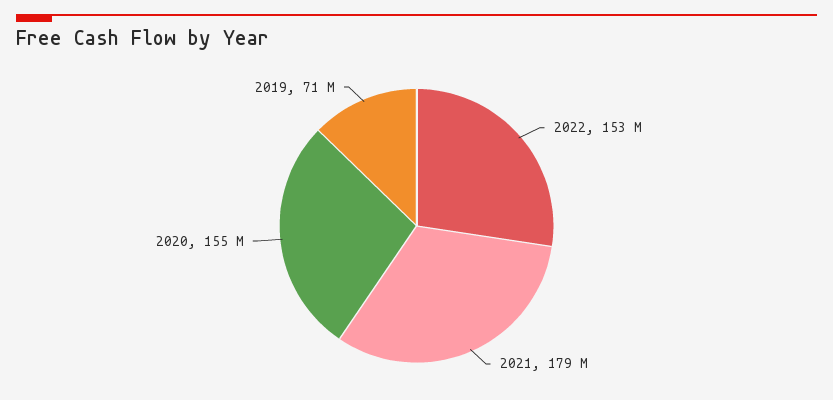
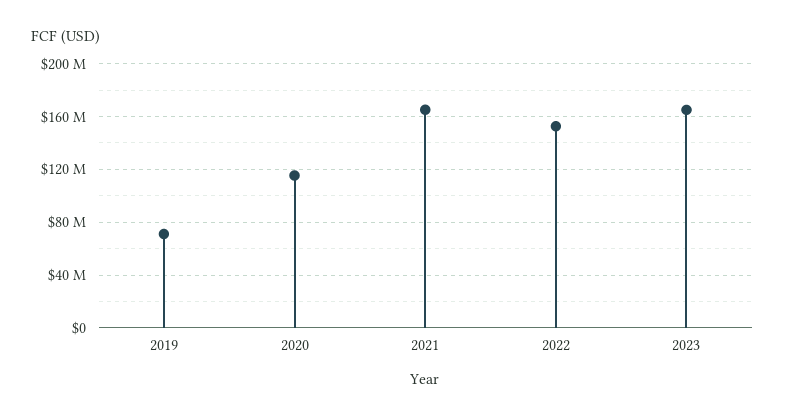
2021: 179000000 -> 165000000
2020: 155000000 -> 115000000
2023: none -> 165000000

